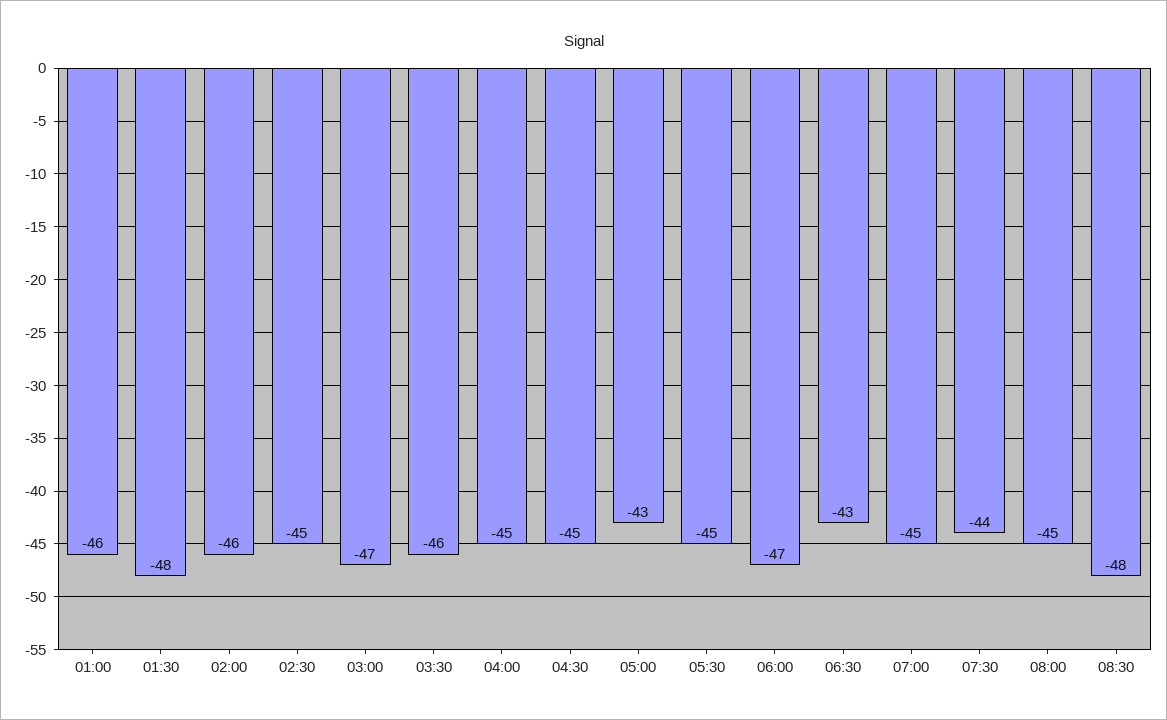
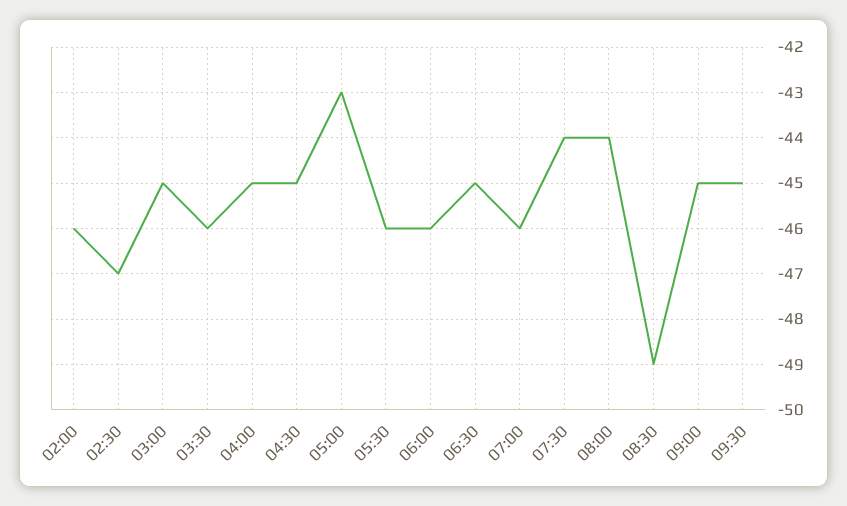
01:00: -46 -> none
01:30: -48 -> none
02:30: -45 -> -47
03:00: -47 -> -45
05:30: -45 -> -46
06:00: -47 -> -46
06:30: -43 -> -45
07:00: -45 -> -46
08:00: -45 -> -44
08:30: -48 -> -49
09:00: none -> -45
09:30: none -> -45

